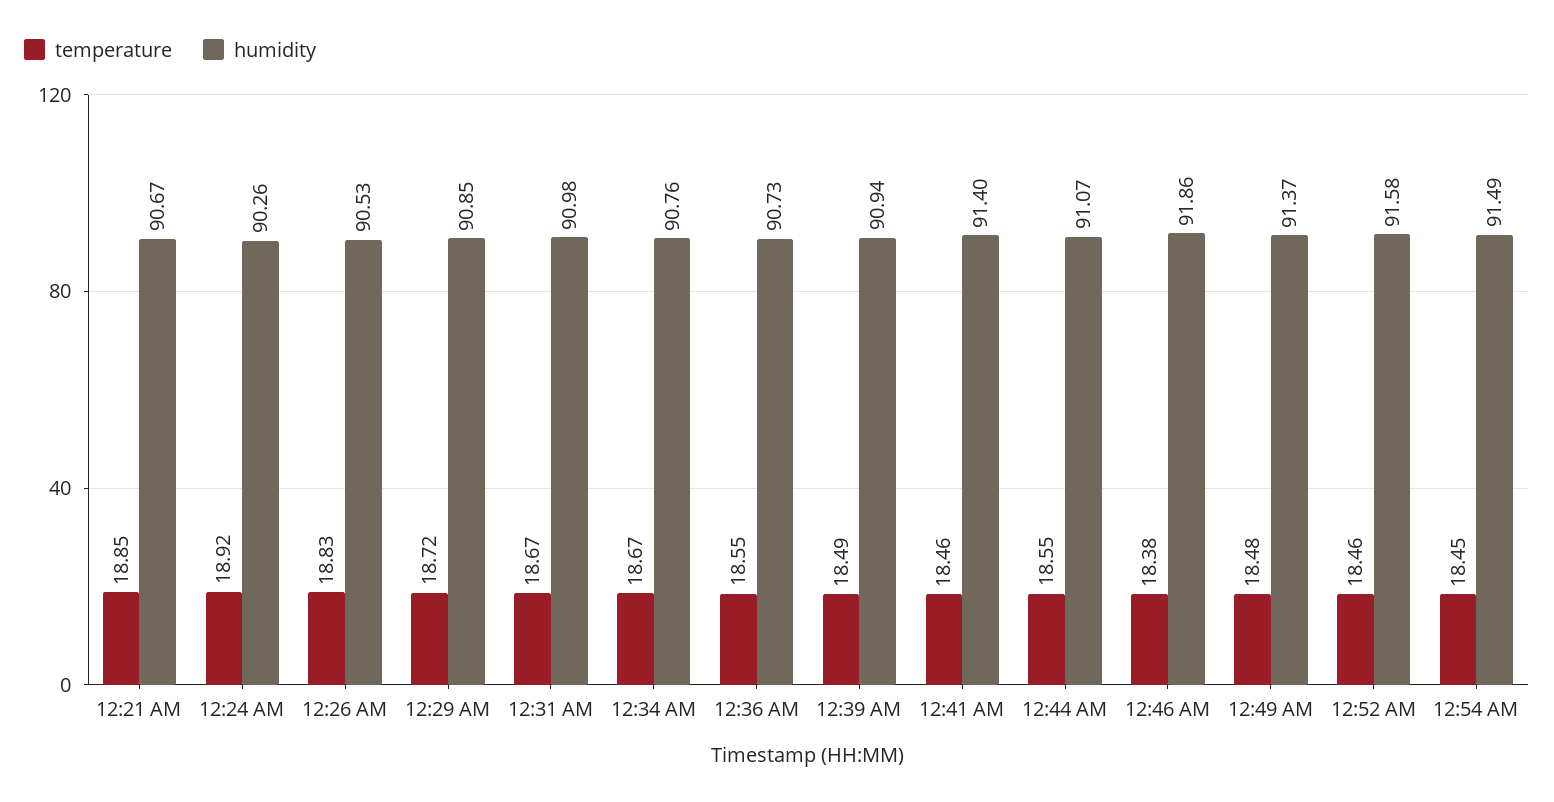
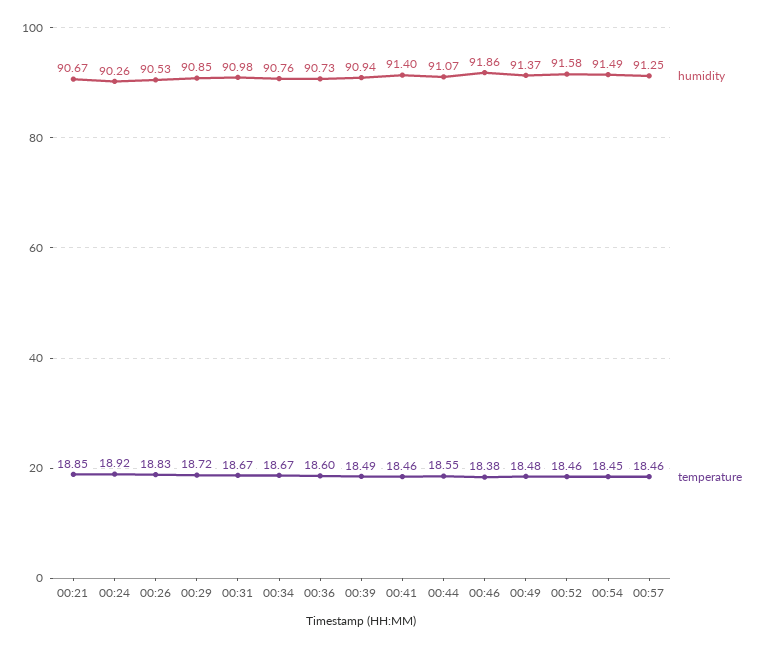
temperature, 12:36 AM: 18.55 -> 18.6
humidity, 00:57: none -> 91.25
temperature, 00:57: none -> 18.46

